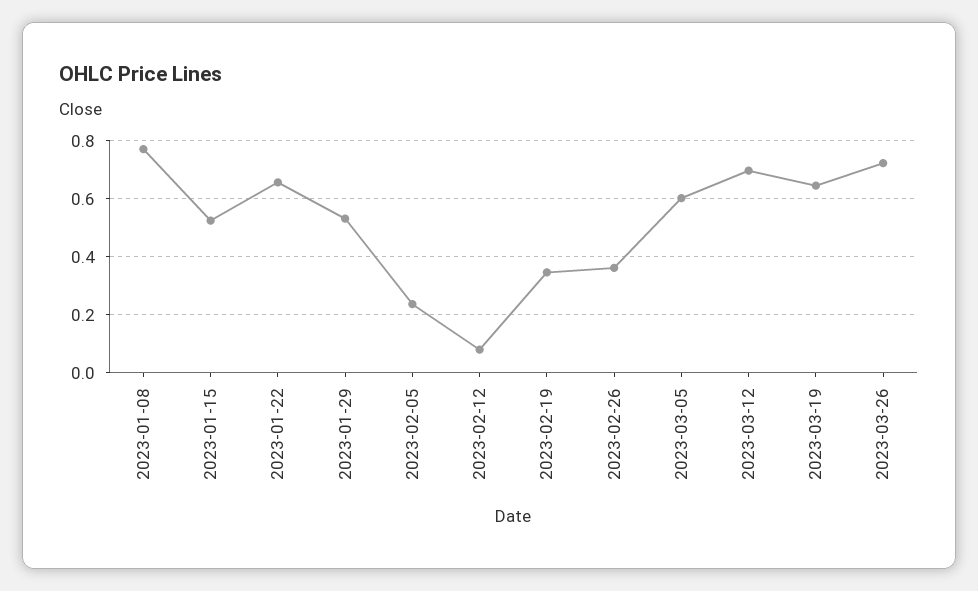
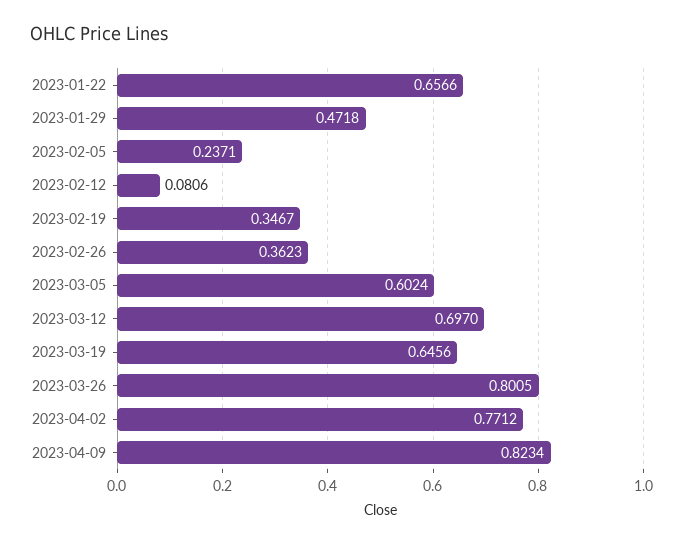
2023-01-08: 0.775 -> none
2023-01-15: 0.525 -> none
2023-01-29: 0.525 -> 0.4718
2023-03-26: 0.725 -> 0.8005
2023-04-02: none -> 0.7712
2023-04-09: none -> 0.8234

